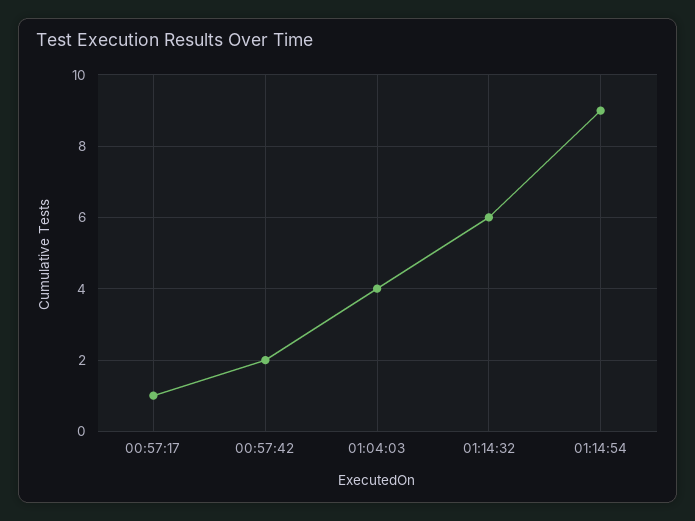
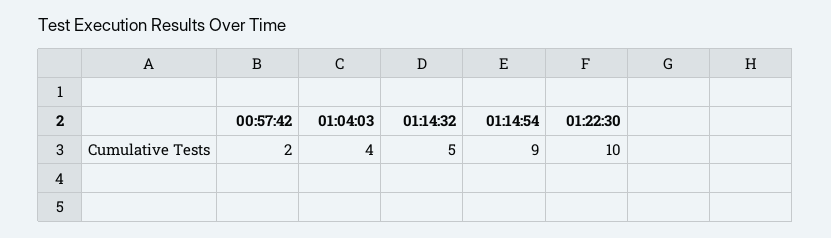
00:57:17: 1 -> none
01:14:32: 6 -> 5
01:22:30: none -> 10

